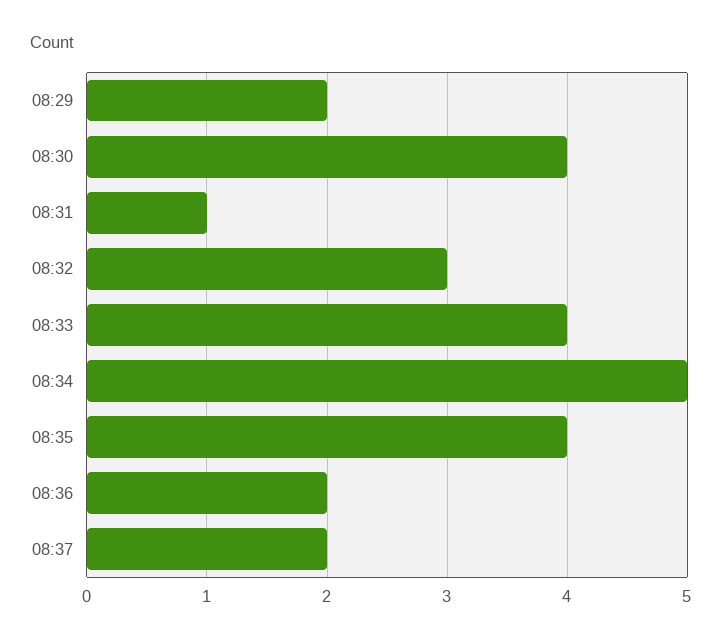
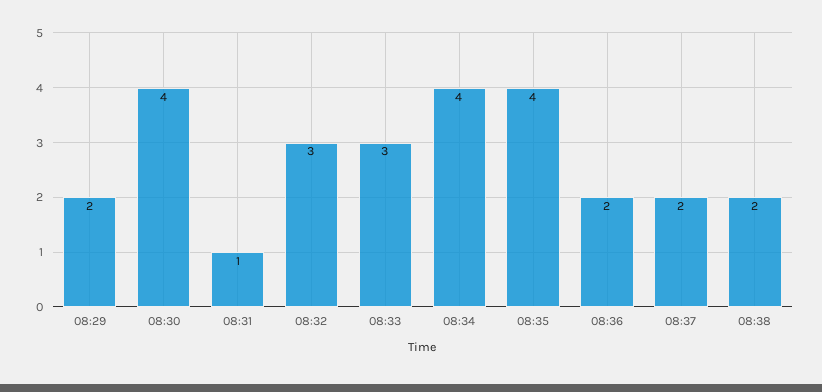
08:33: 4 -> 3
08:34: 5 -> 4
08:38: none -> 2

